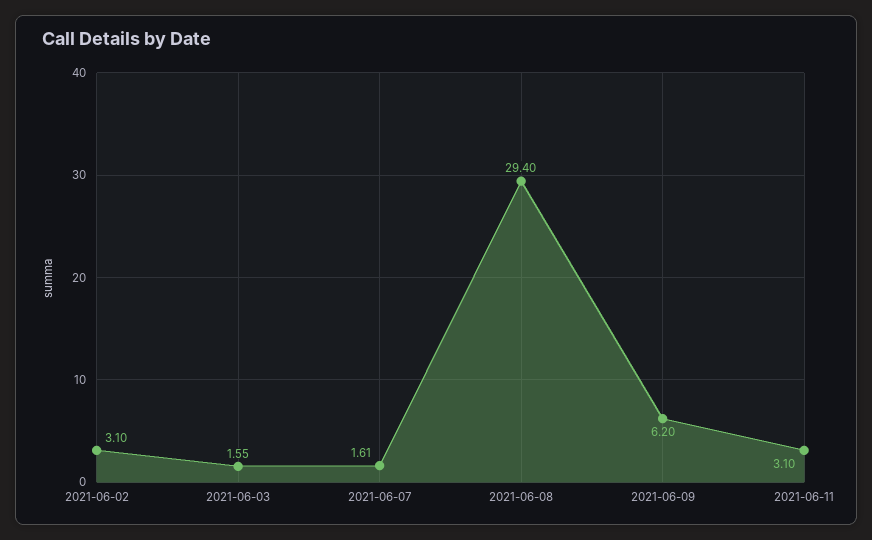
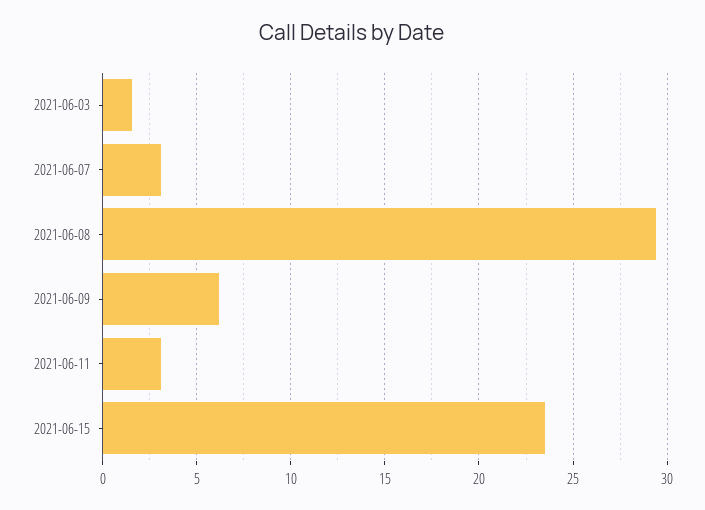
2021-06-02: 3.1 -> none
2021-06-07: 1.61 -> 3
2021-06-15: none -> 23.5

